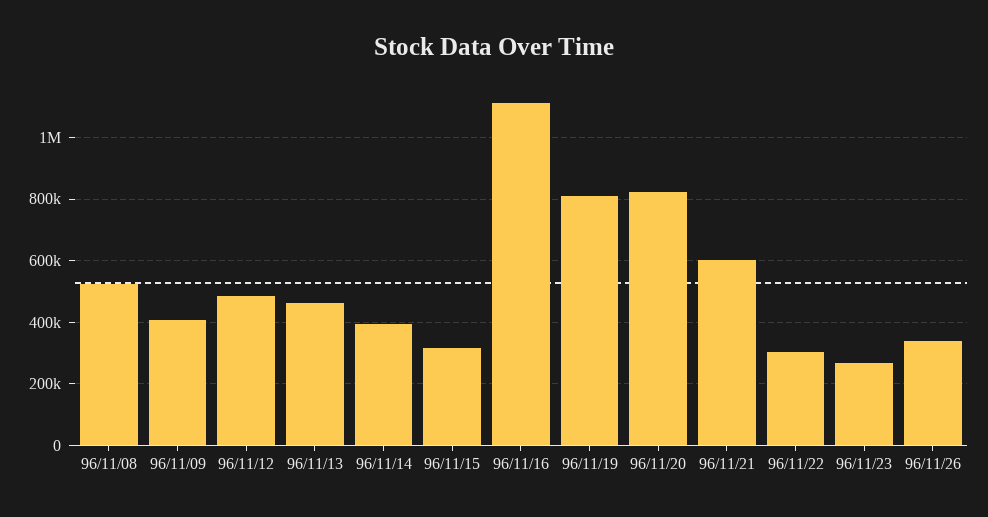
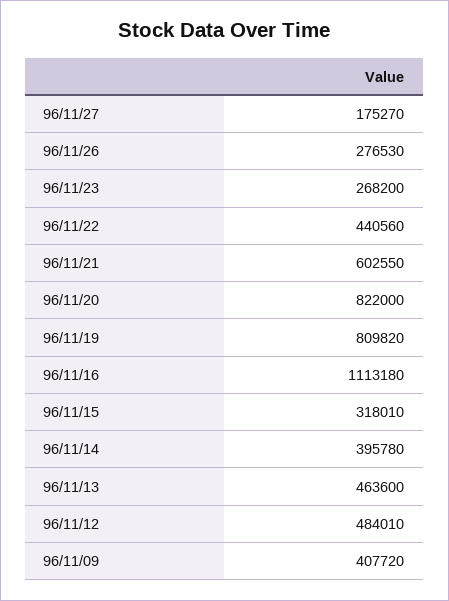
96/11/08: 520000 -> none
96/11/22: 300000 -> 440560
96/11/26: 340000 -> 276530
96/11/27: none -> 175270

